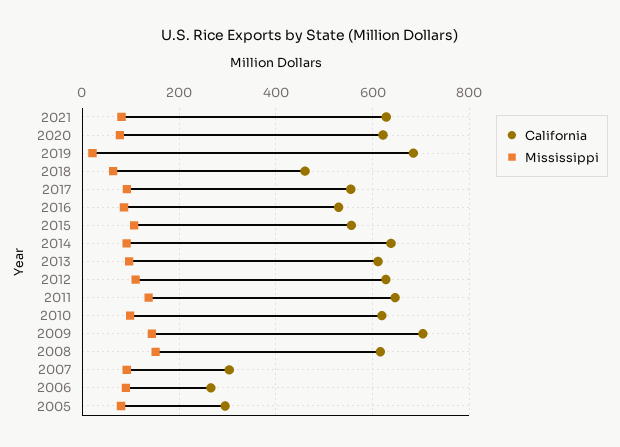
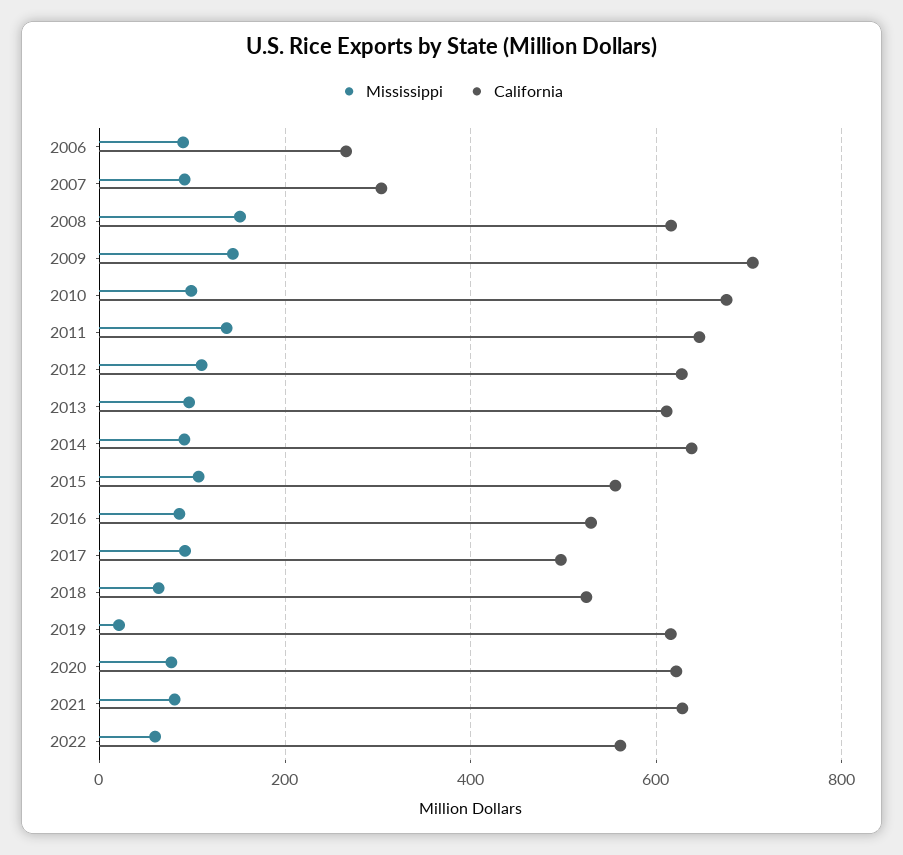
California, 2019: 680 -> 620
California, 2018: 460 -> 520
California, 2017: 560 -> 500
California, 2010: 620 -> 680
California, 2005: 300 -> none
Mississippi, 2005: 80 -> none
Mississippi, 2022: none -> 60
California, 2022: none -> 560

